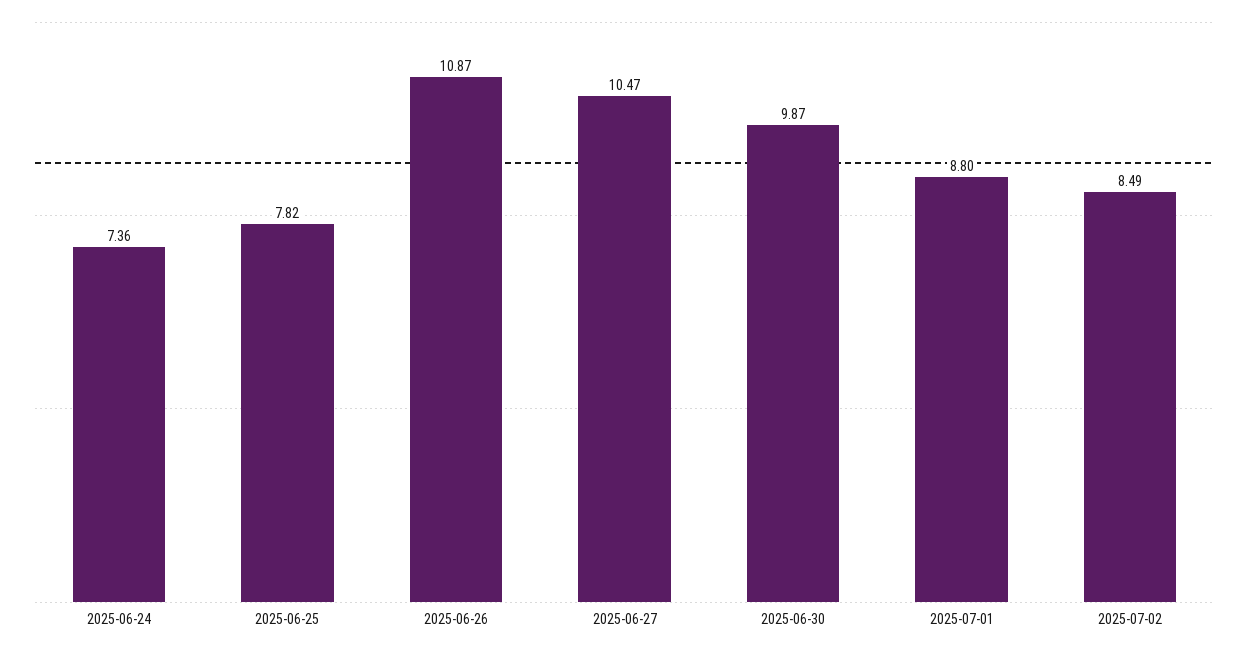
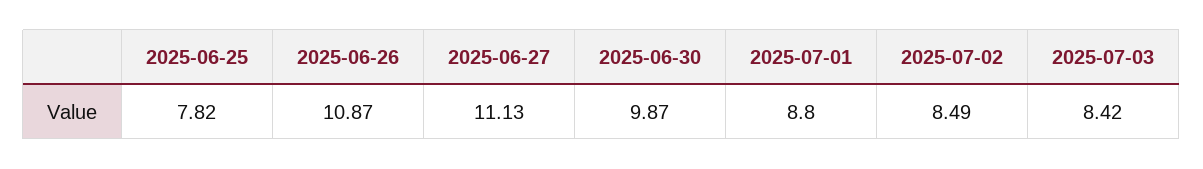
2025-06-24: 7.36 -> none
2025-06-27: 10.47 -> 11.13
2025-07-03: none -> 8.42

